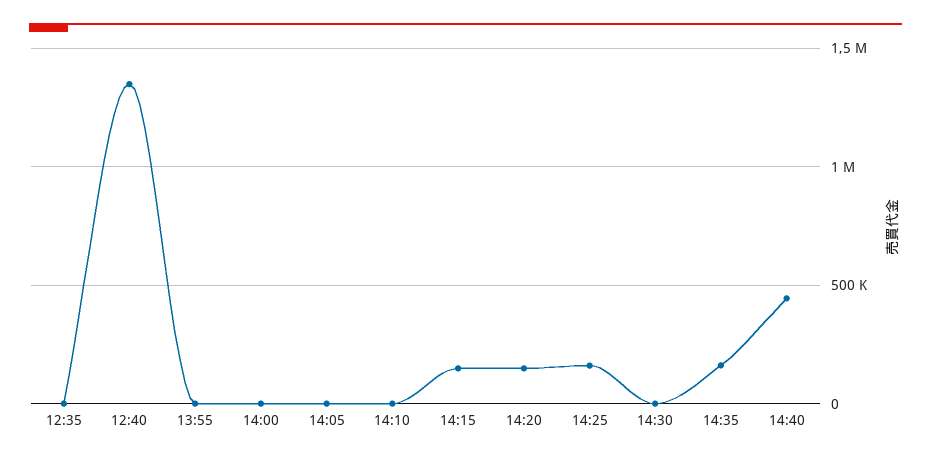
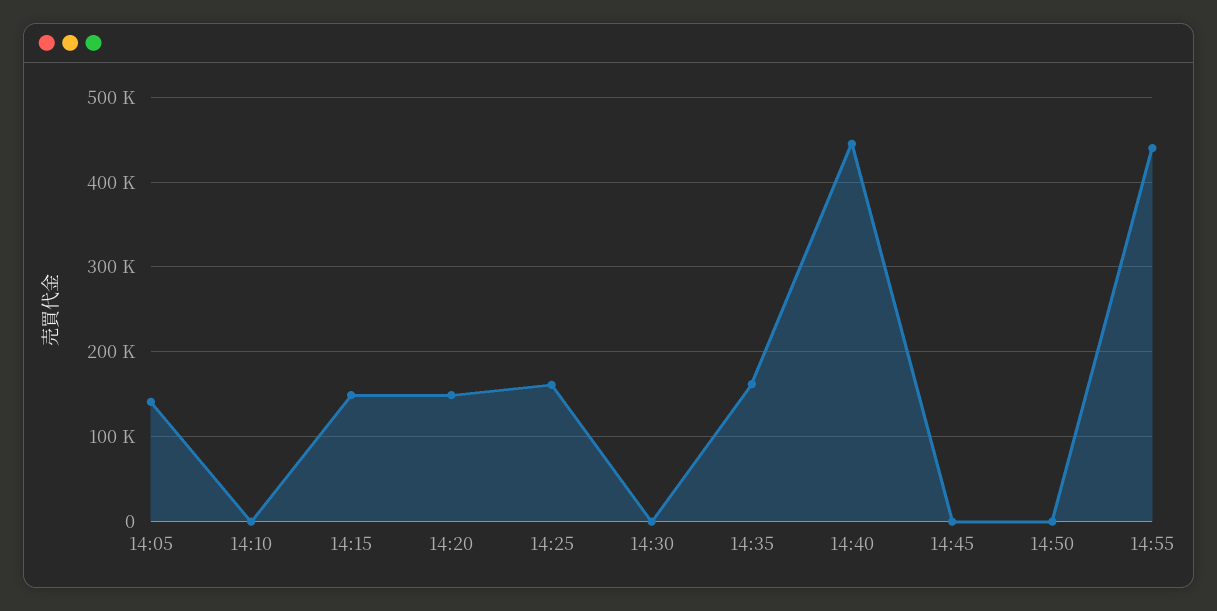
12:35: 0 -> none
12:40: 1350000 -> none
13:55: 0 -> none
14:00: 0 -> none
14:05: 0 -> 140000
14:45: none -> 0
14:50: none -> 0
14:55: none -> 440000

